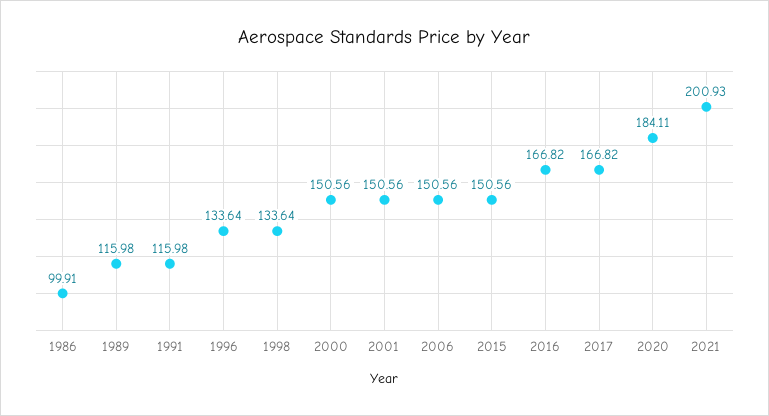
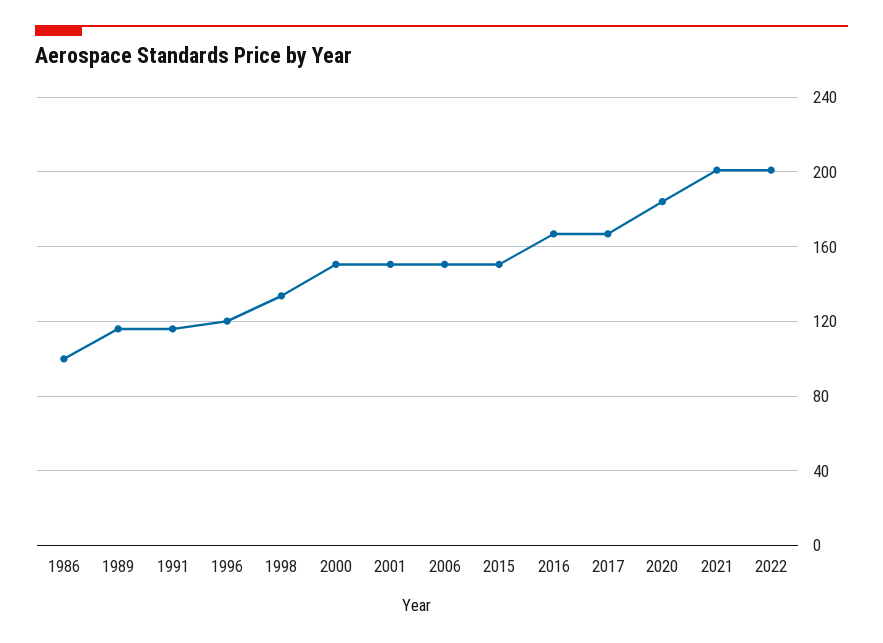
1996: 133.64 -> 120
2022: none -> 200

